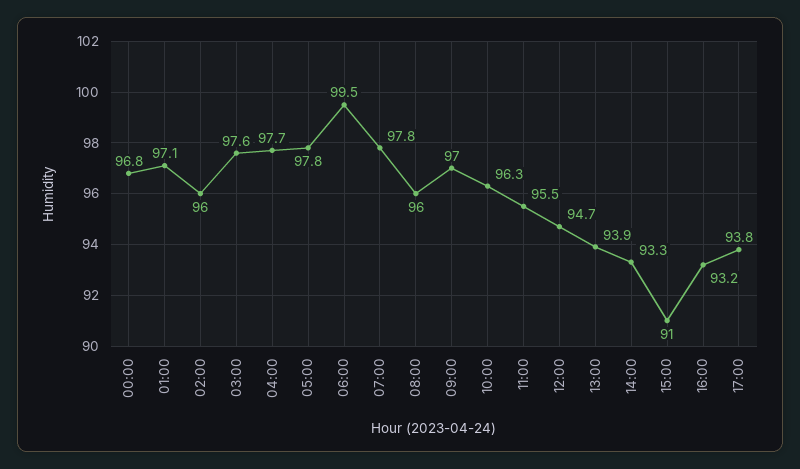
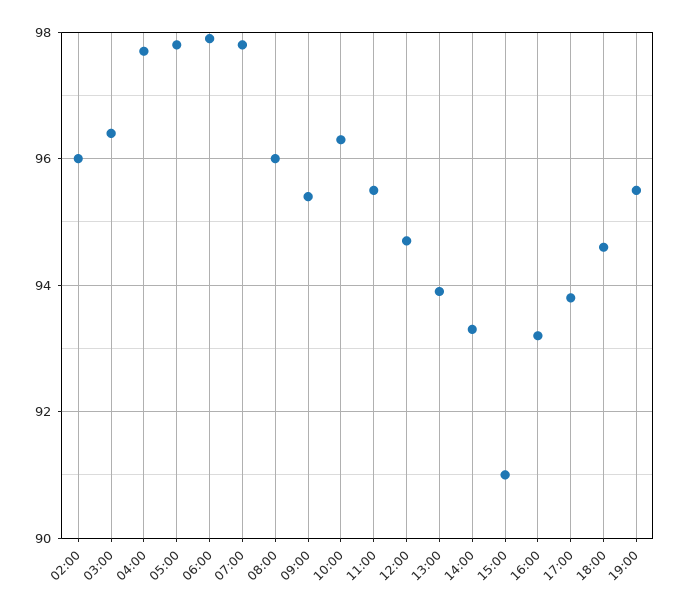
00:00: 96.8 -> none
01:00: 97.1 -> none
03:00: 97.6 -> 96.5
06:00: 99.5 -> 98
09:00: 97 -> 95.5
18:00: none -> 94.5
19:00: none -> 95.5

